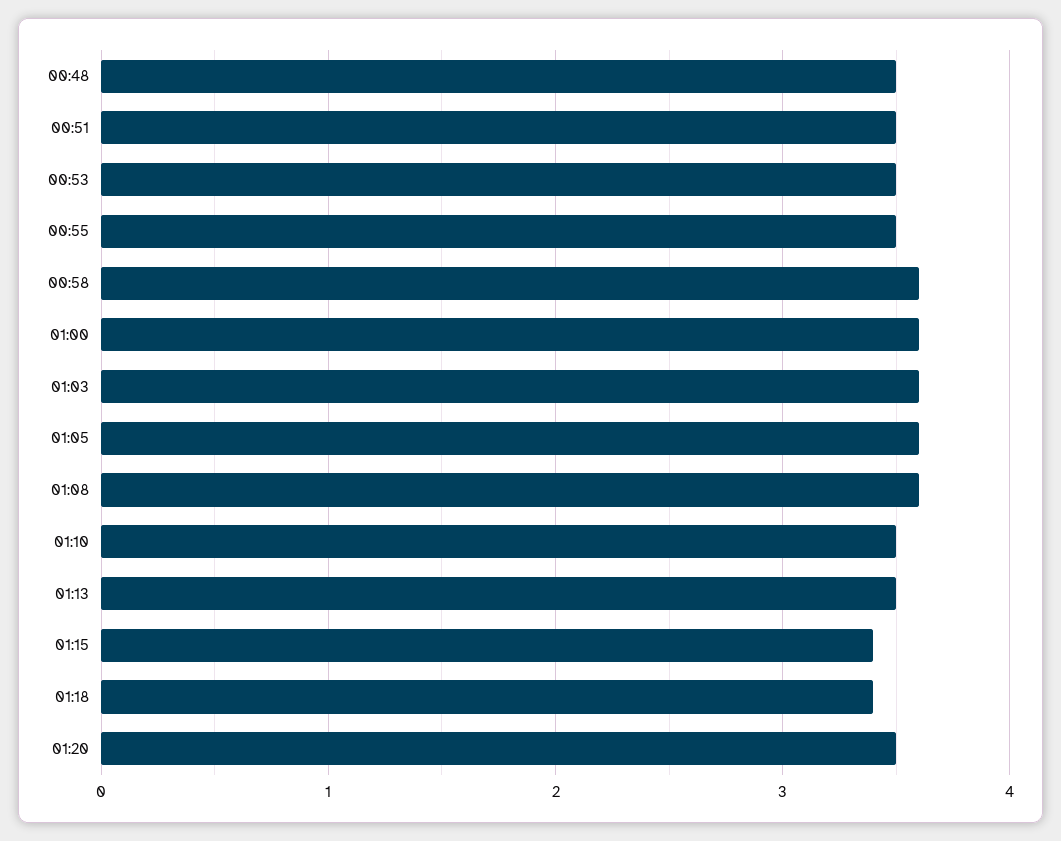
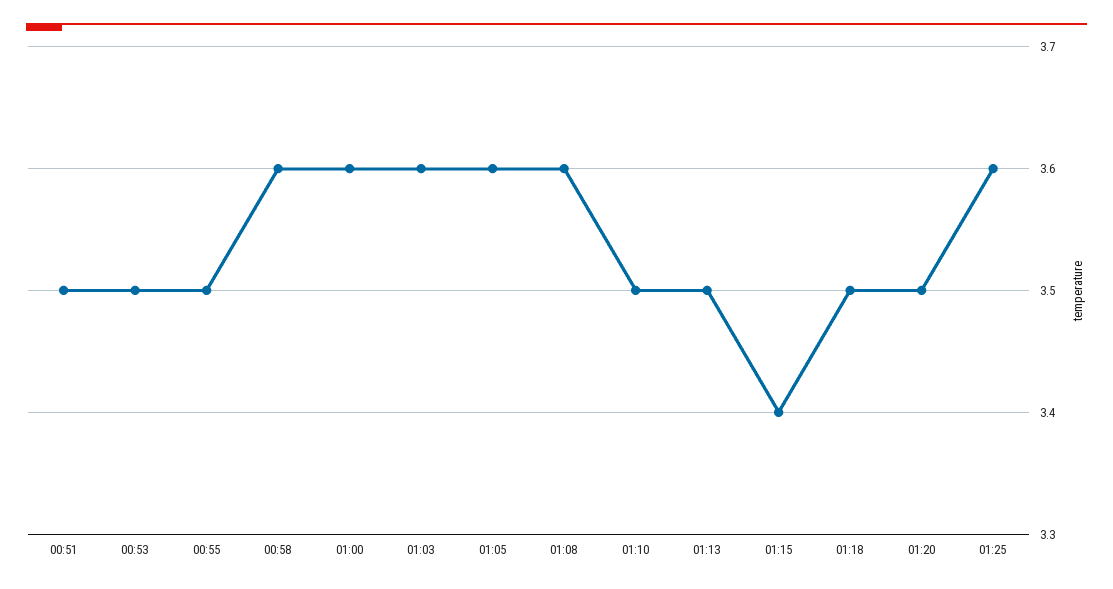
00:48: 3.5 -> none
01:18: 3.4 -> 3.5
01:25: none -> 3.6

